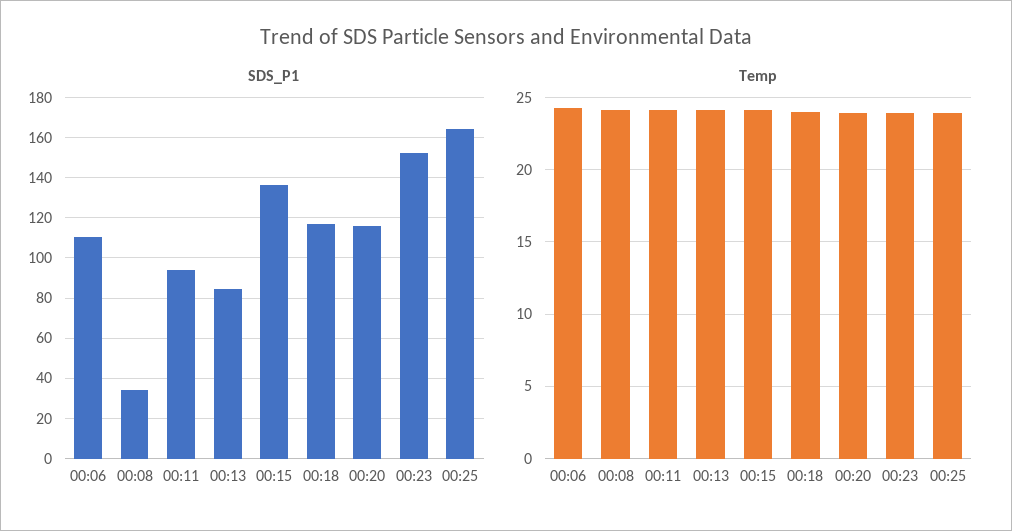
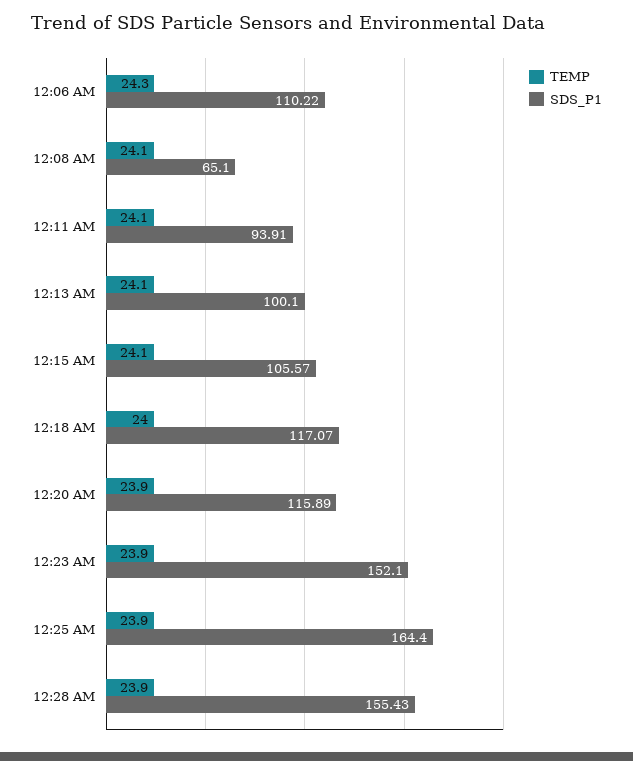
SDS_P1, 00:08: 35 -> 65.1
SDS_P1, 00:13: 85 -> 100.1
SDS_P1, 00:15: 135 -> 105.57
Temp, 12:28 AM: none -> 23.9
SDS_P1, 12:28 AM: none -> 155.43

